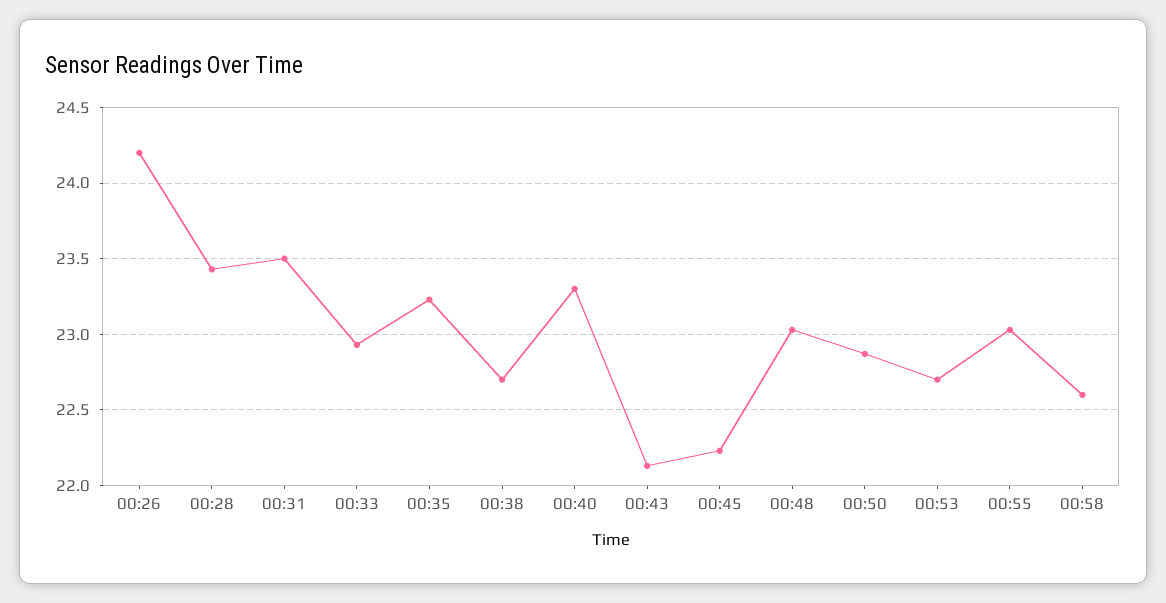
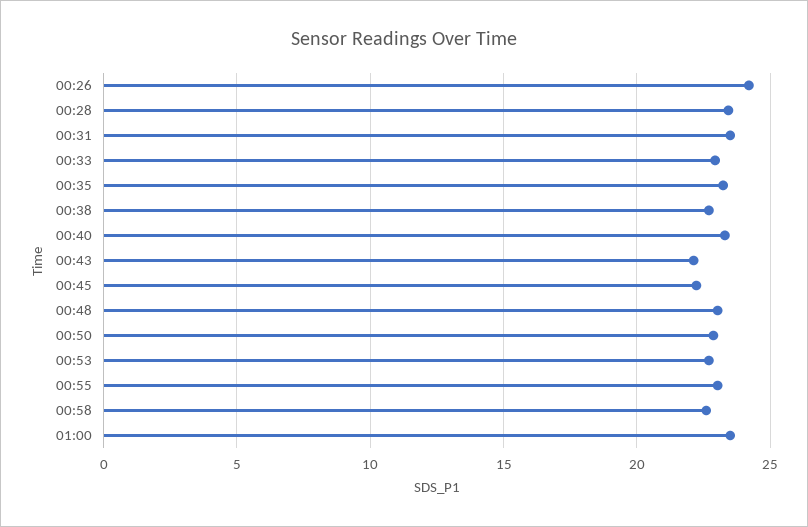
01:00: none -> 23.5

